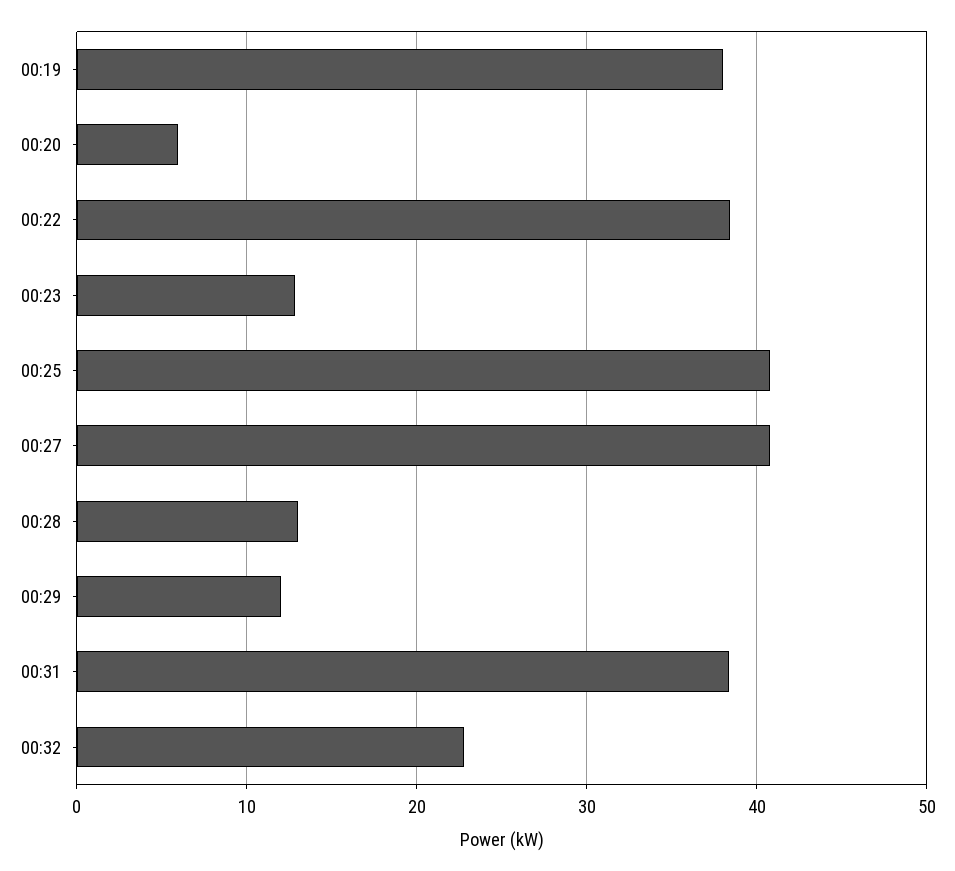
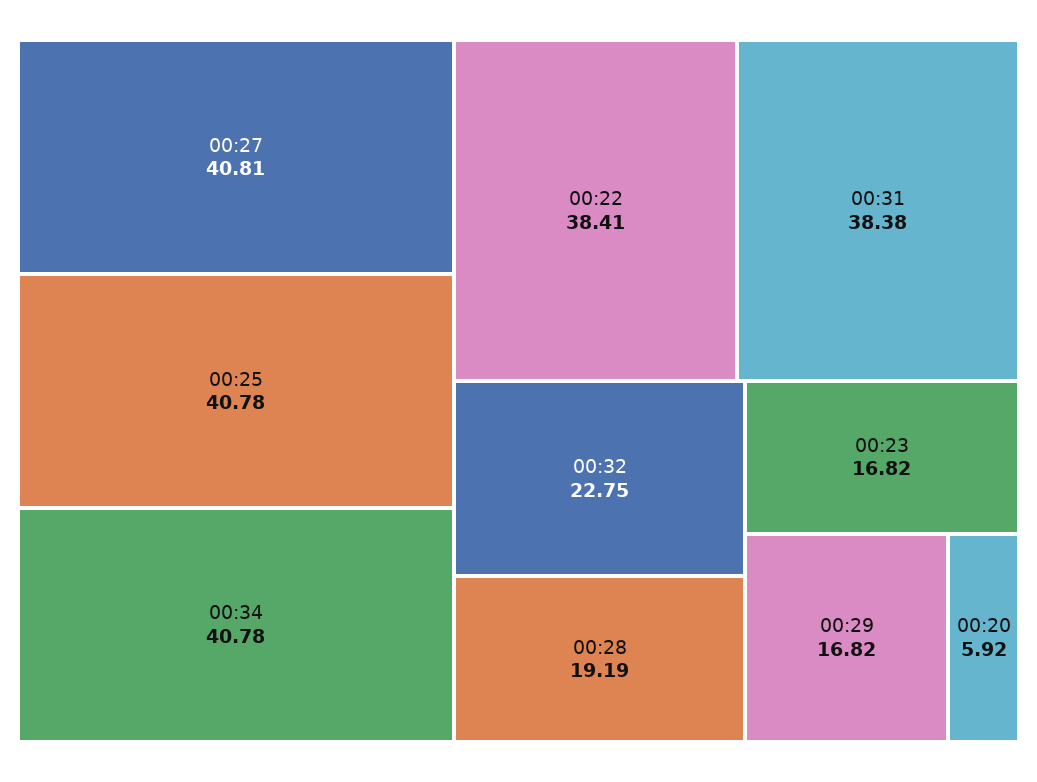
00:19: 38 -> none
00:23: 13 -> 16.82
00:28: 13 -> 19.19
00:29: 12 -> 16.82
00:34: none -> 40.78

